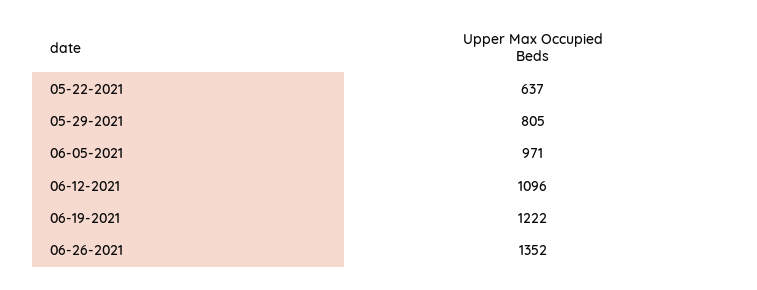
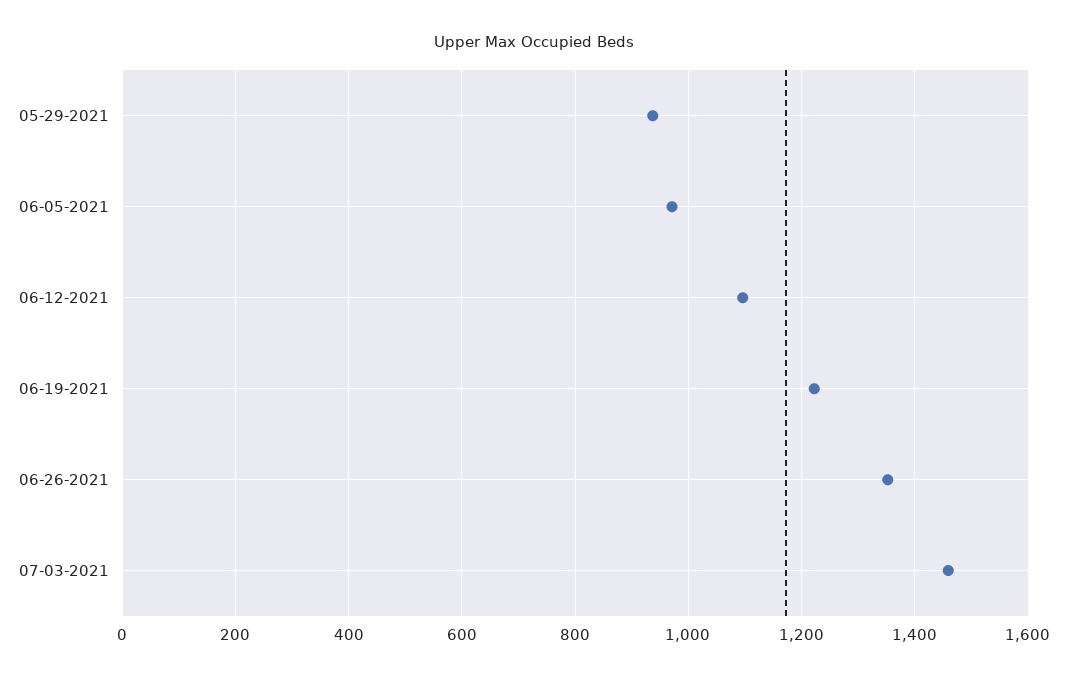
05-22-2021: 637 -> none
05-29-2021: 805 -> 940
07-03-2021: none -> 1460

